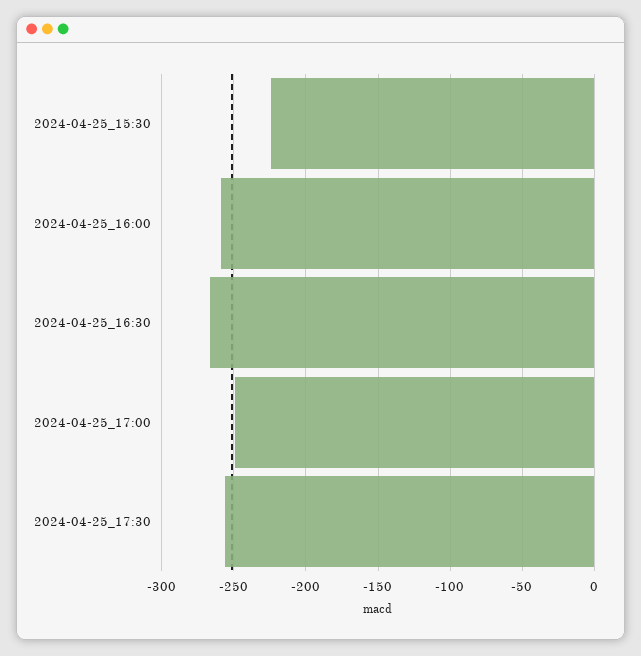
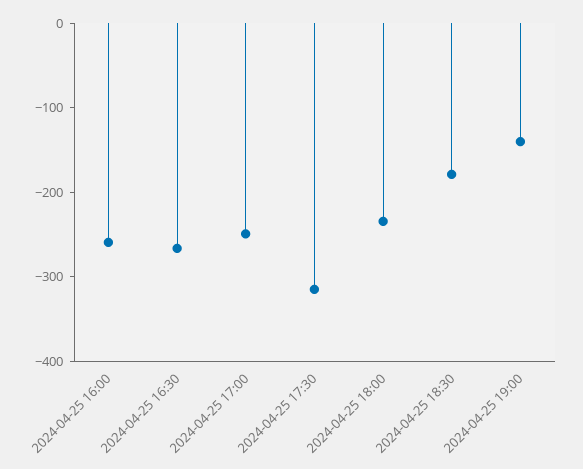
2024-04-25_15:30: -225 -> none
2024-04-25_17:30: -255 -> -320
2024-04-25 18:00: none -> -240
2024-04-25 18:30: none -> -180
2024-04-25 19:00: none -> -140

